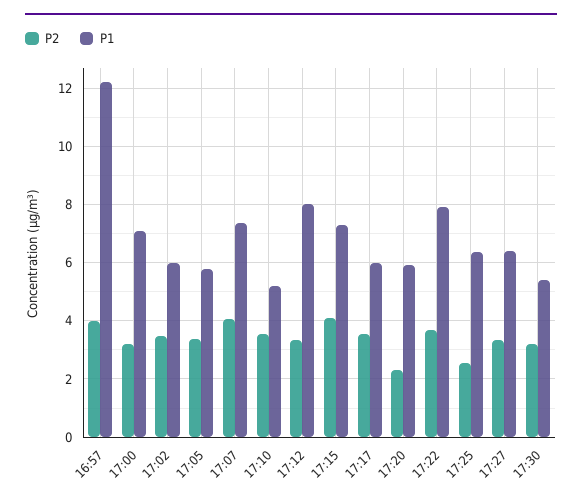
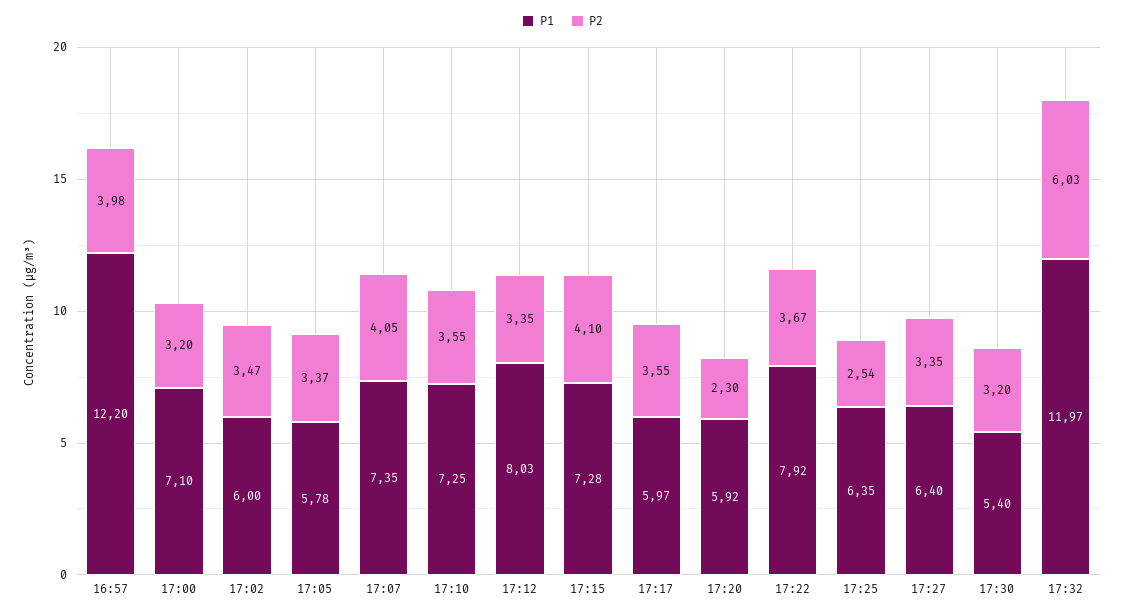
P1, 17:10: 5.25 -> 7.25
P1, 17:32: none -> 11.97
P2, 17:32: none -> 6.03

